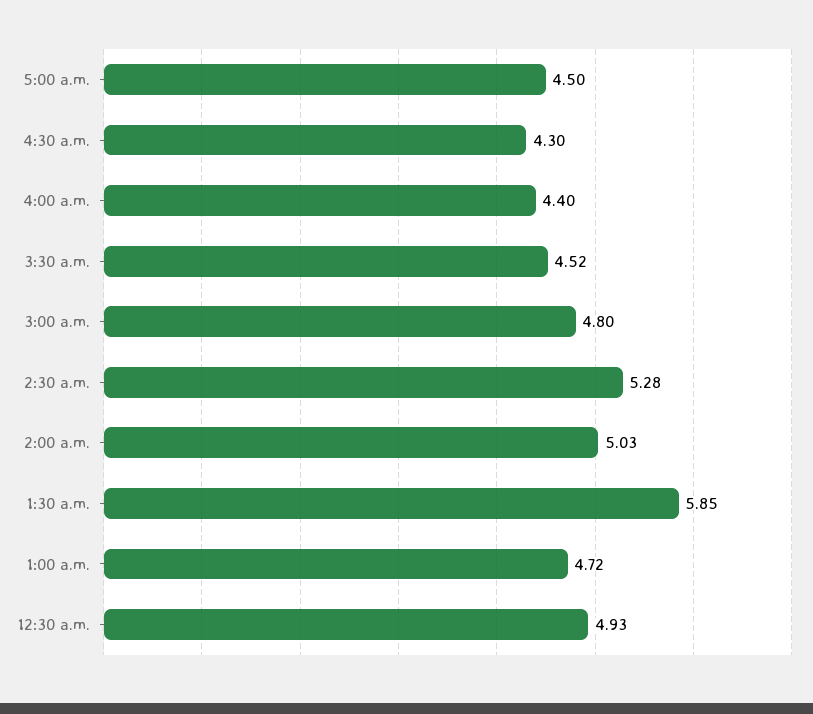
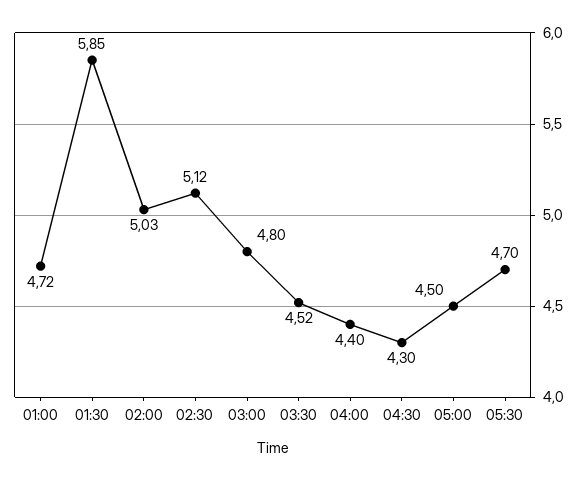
2:30 a.m.: 5.28 -> 5.12
12:30 a.m.: 4.93 -> none
05:30: none -> 4.7

